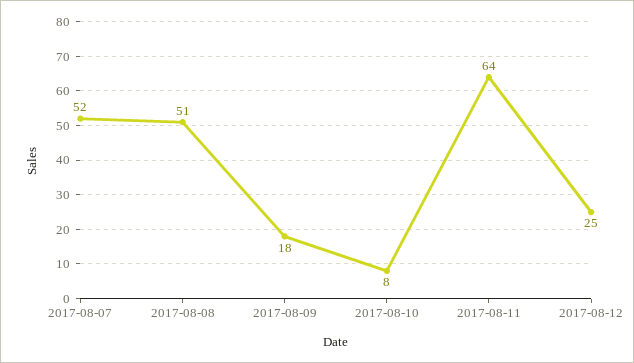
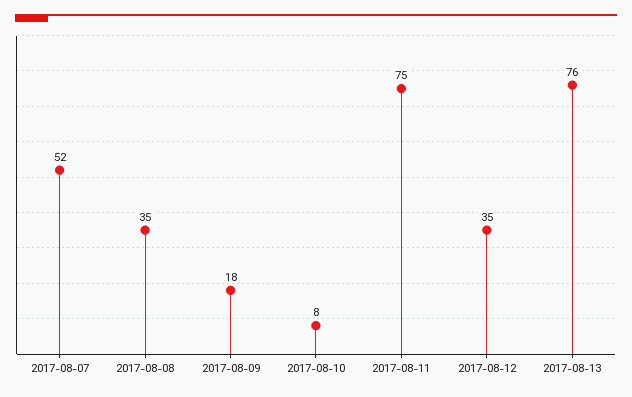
2017-08-08: 51 -> 35
2017-08-11: 64 -> 75
2017-08-12: 25 -> 35
2017-08-13: none -> 76

